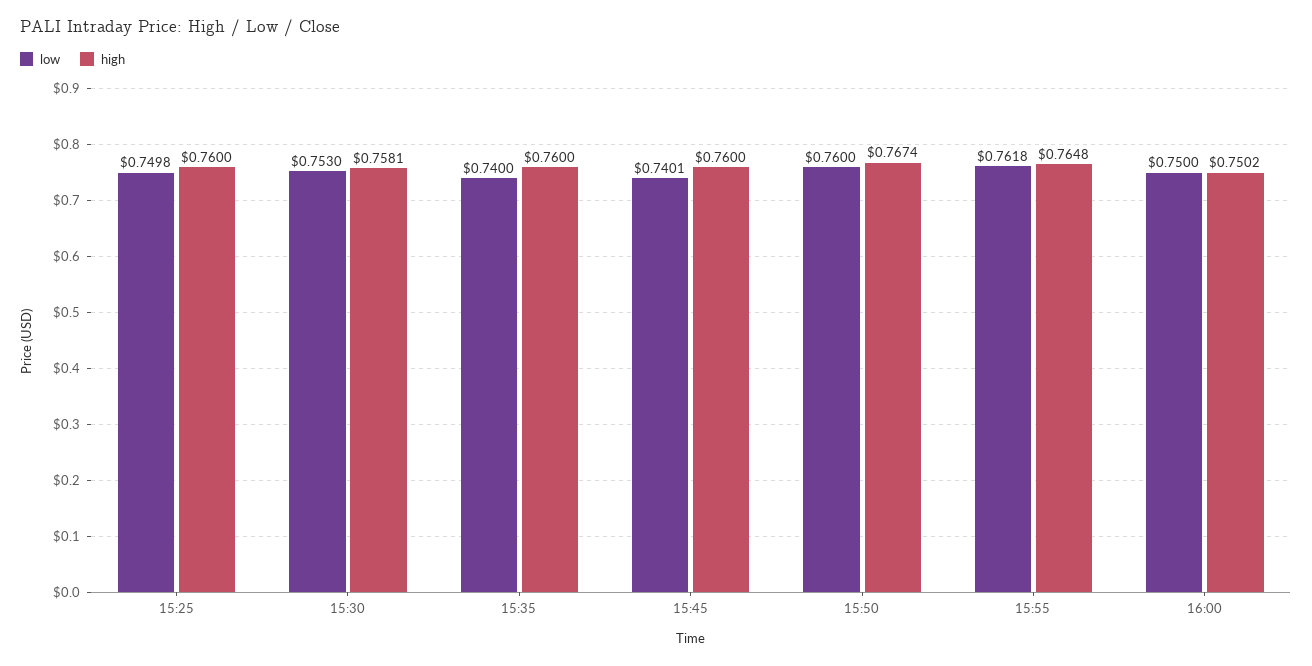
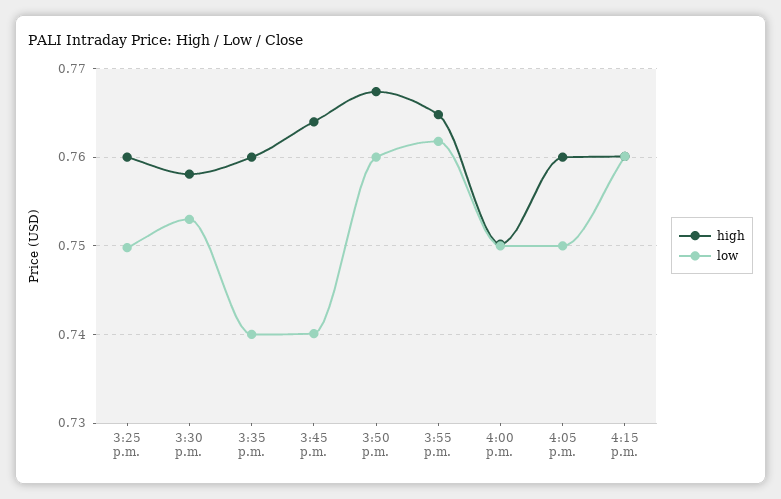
high, 15:45: 0.76 -> 0.764
high, 4:05 p.m.: none -> 0.76
low, 4:05 p.m.: none -> 0.75
high, 4:15 p.m.: none -> 0.76
low, 4:15 p.m.: none -> 0.76

